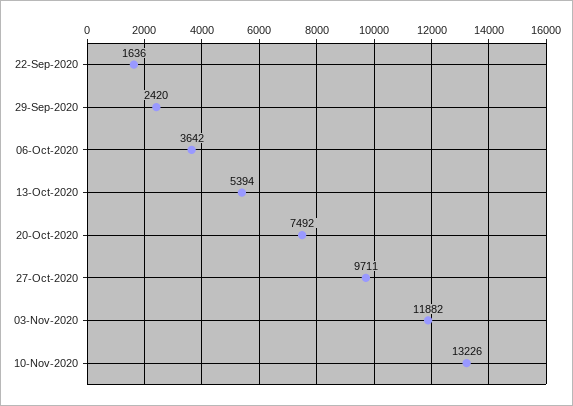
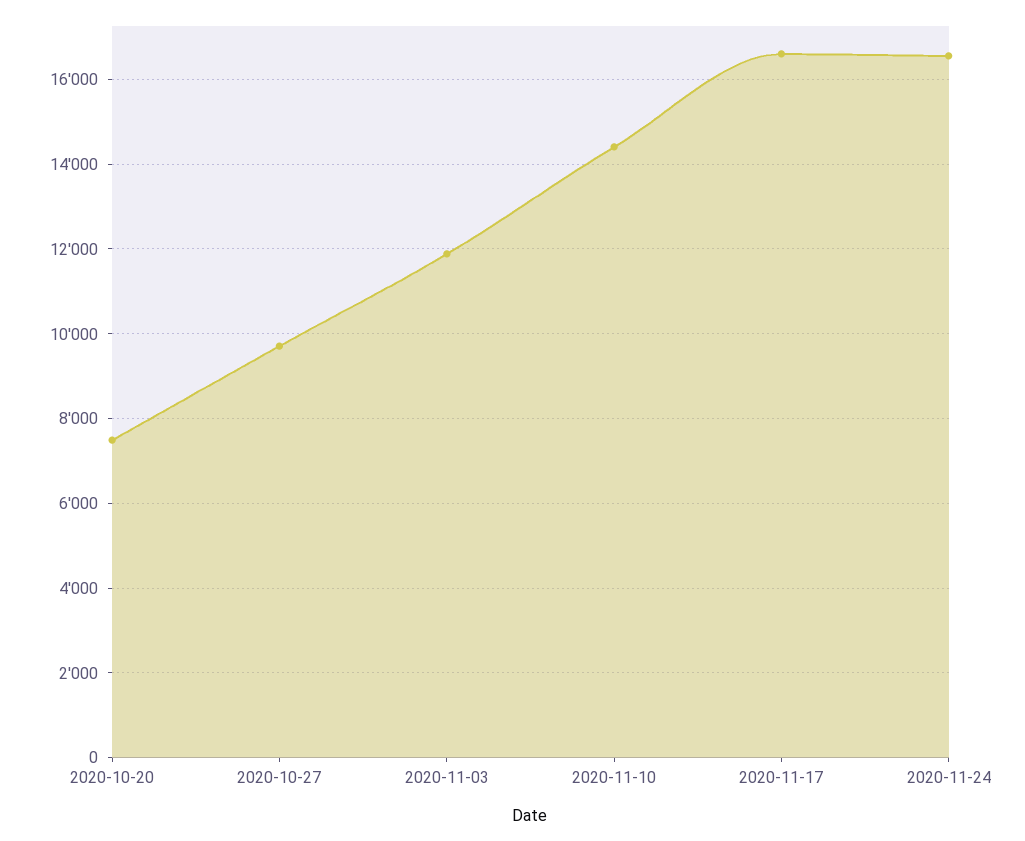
22-Sep-2020: 1636 -> none
29-Sep-2020: 2420 -> none
06-Oct-2020: 3642 -> none
13-Oct-2020: 5394 -> none
10-Nov-2020: 13226 -> 14400
2020-11-17: none -> 16600
2020-11-24: none -> 16600

